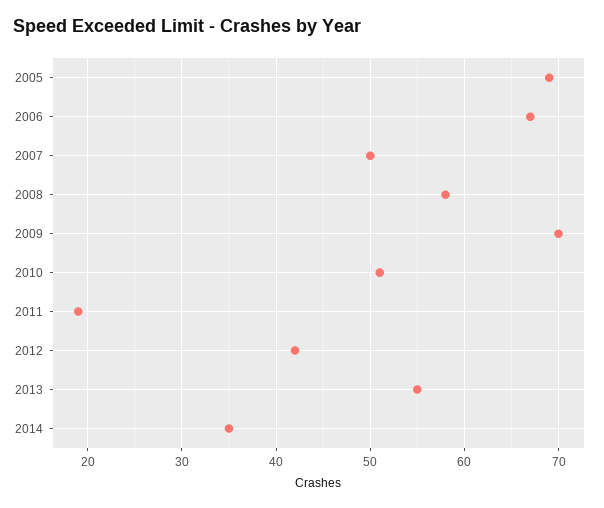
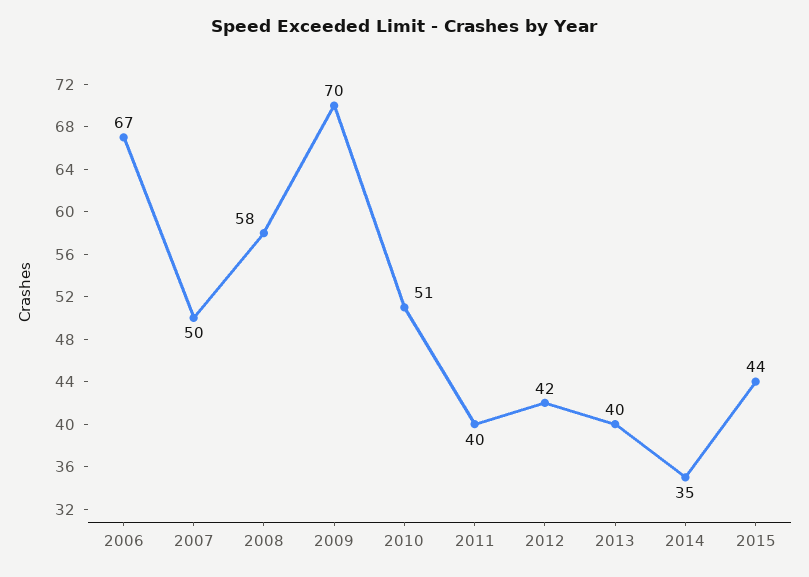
2005: 69 -> none
2011: 19 -> 40
2013: 55 -> 40
2015: none -> 44

